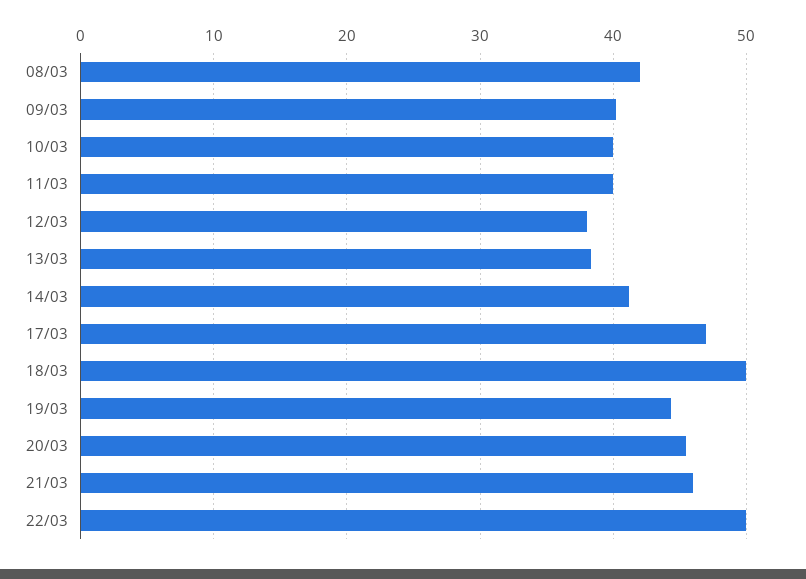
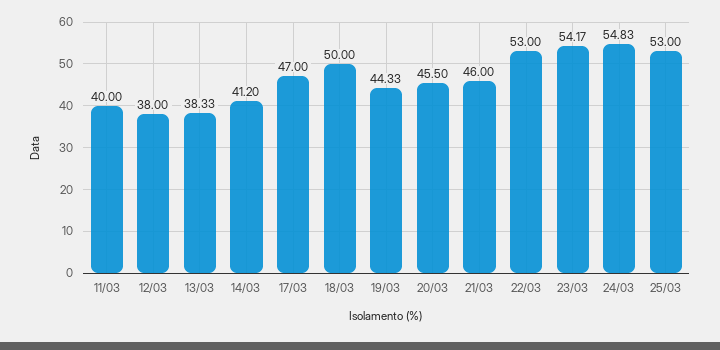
08/03: 42 -> none
09/03: 40 -> none
10/03: 40 -> none
22/03: 50 -> 53
23/03: none -> 54.17
24/03: none -> 54.83
25/03: none -> 53

